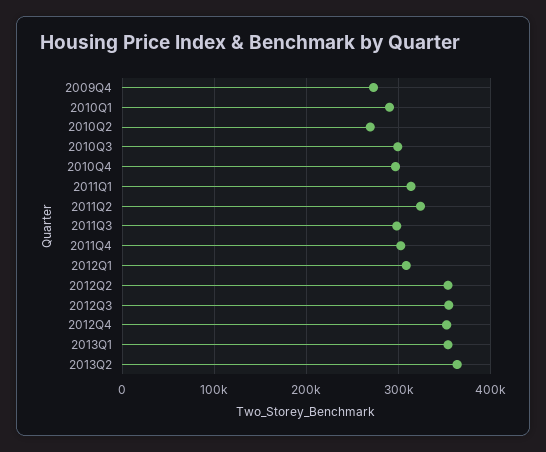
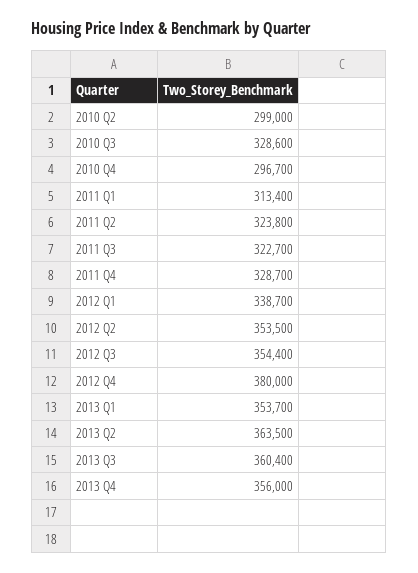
2009Q4: 270000 -> none
2010Q1: 290000 -> none
2010Q2: 270000 -> 299000
2010Q3: 300000 -> 328600
2011Q3: 300000 -> 322700
2011Q4: 300000 -> 328700
2012Q1: 310000 -> 338700
2012Q4: 350000 -> 380000
2013 Q3: none -> 360400
2013 Q4: none -> 356000

